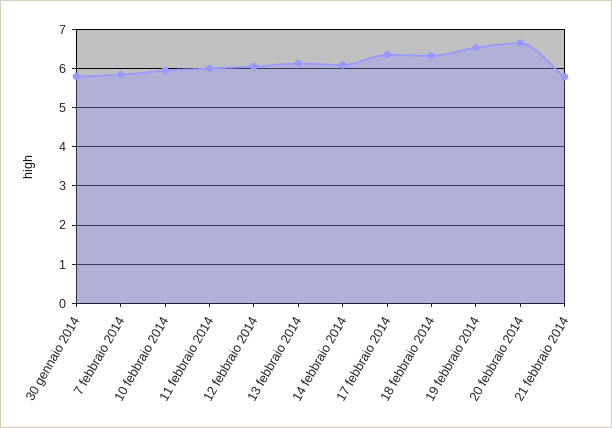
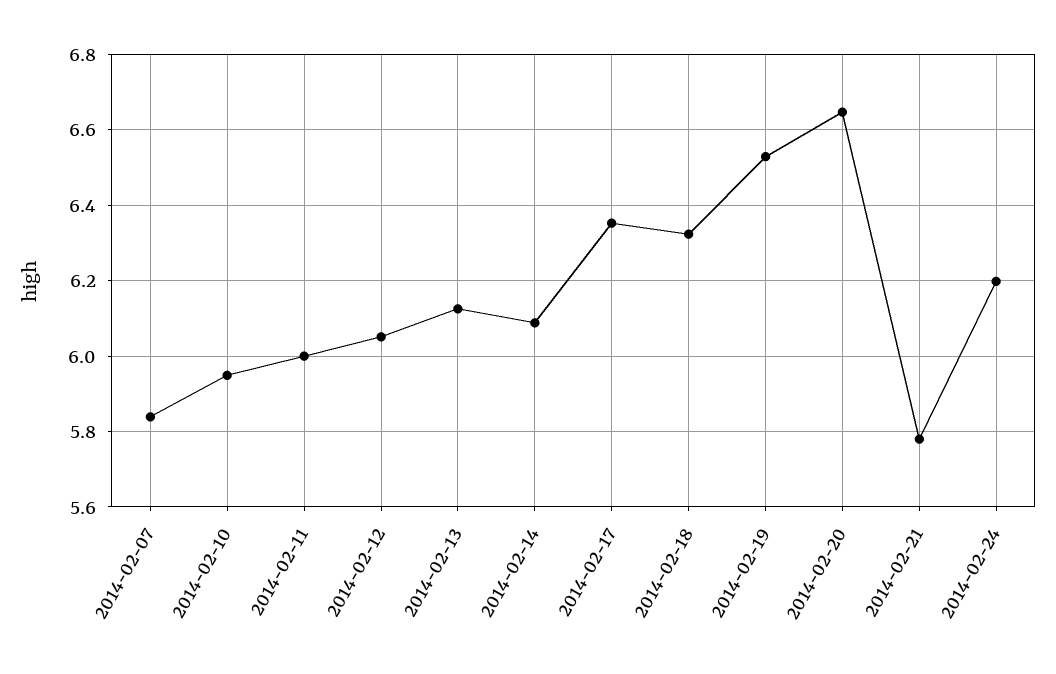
30 gennaio 2014: 5.8 -> none
2014-02-24: none -> 6.2

